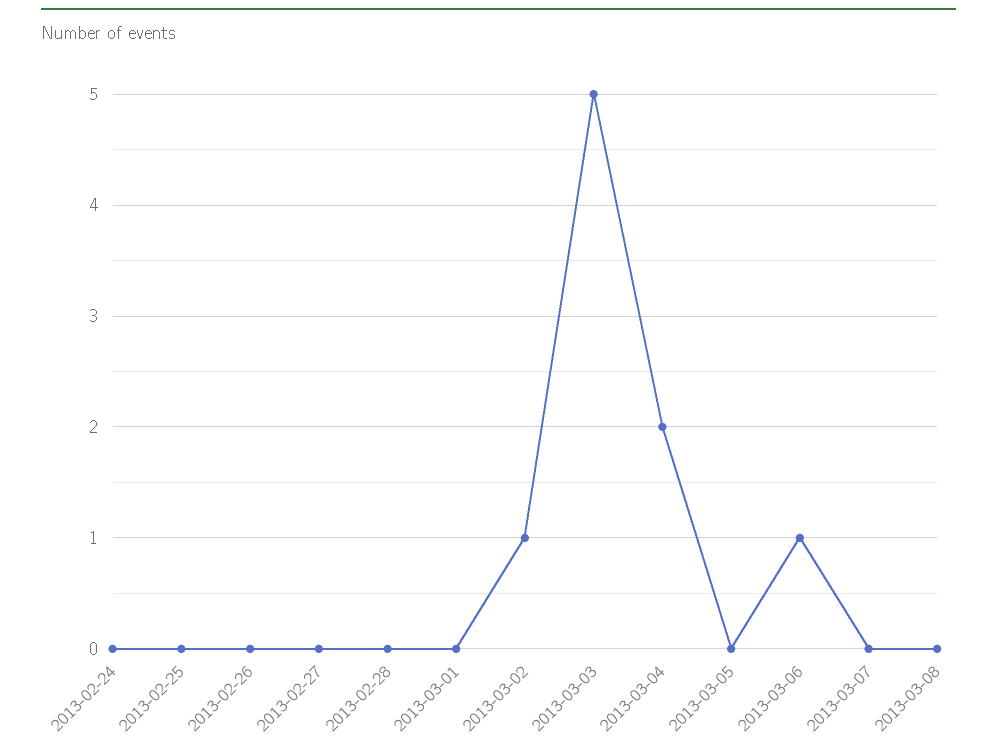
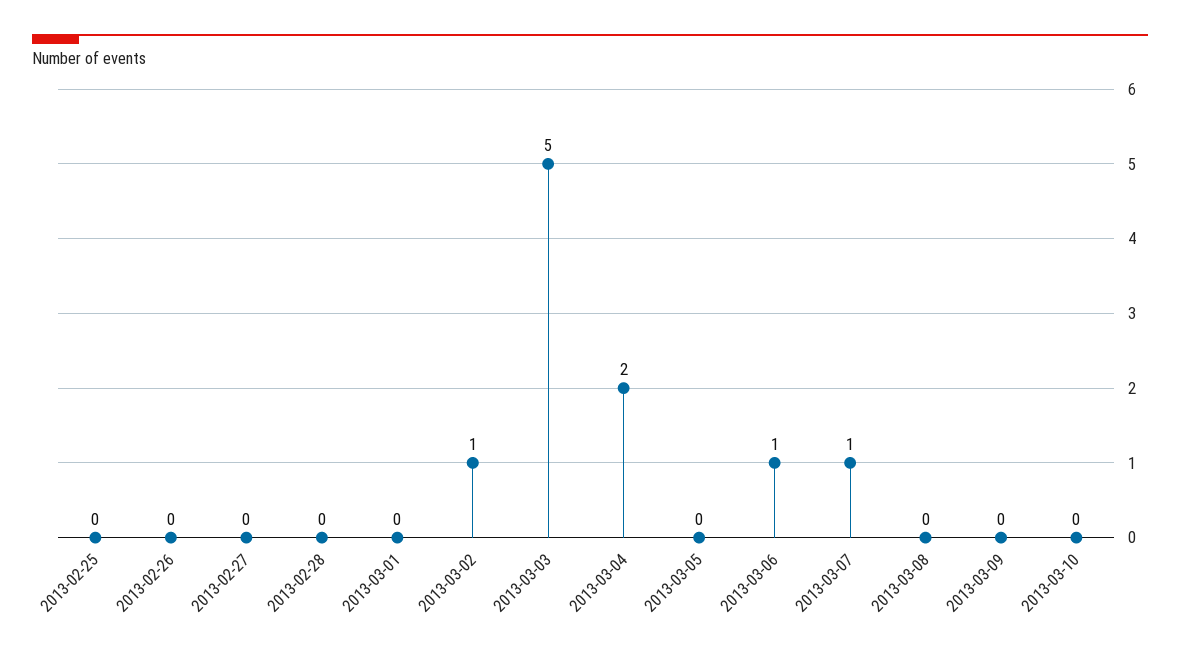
2013-02-24: 0 -> none
2013-03-07: 0 -> 1
2013-03-09: none -> 0
2013-03-10: none -> 0

